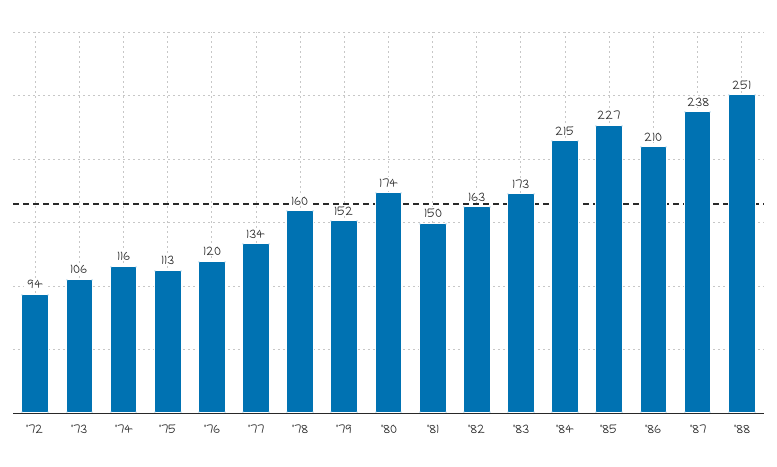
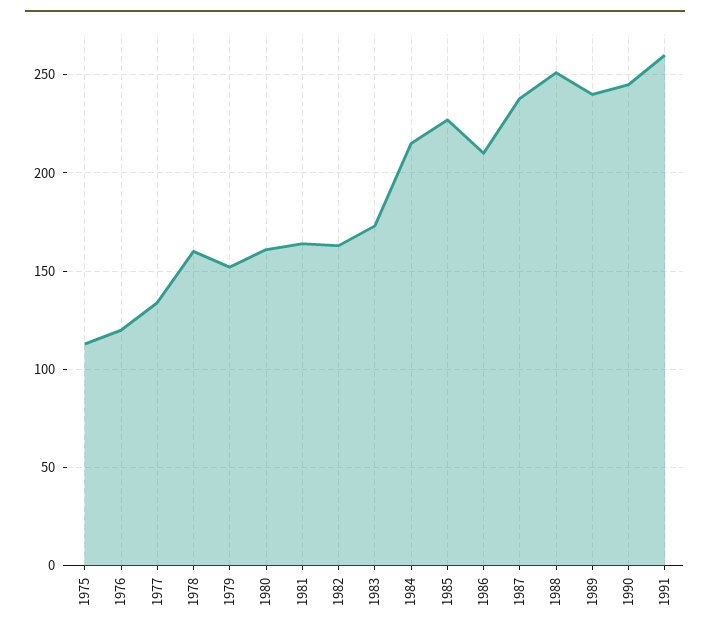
'72: 94 -> none
'73: 106 -> none
'74: 116 -> none
'80: 174 -> 160
'81: 150 -> 165
1989: none -> 240
1990: none -> 245
1991: none -> 260

